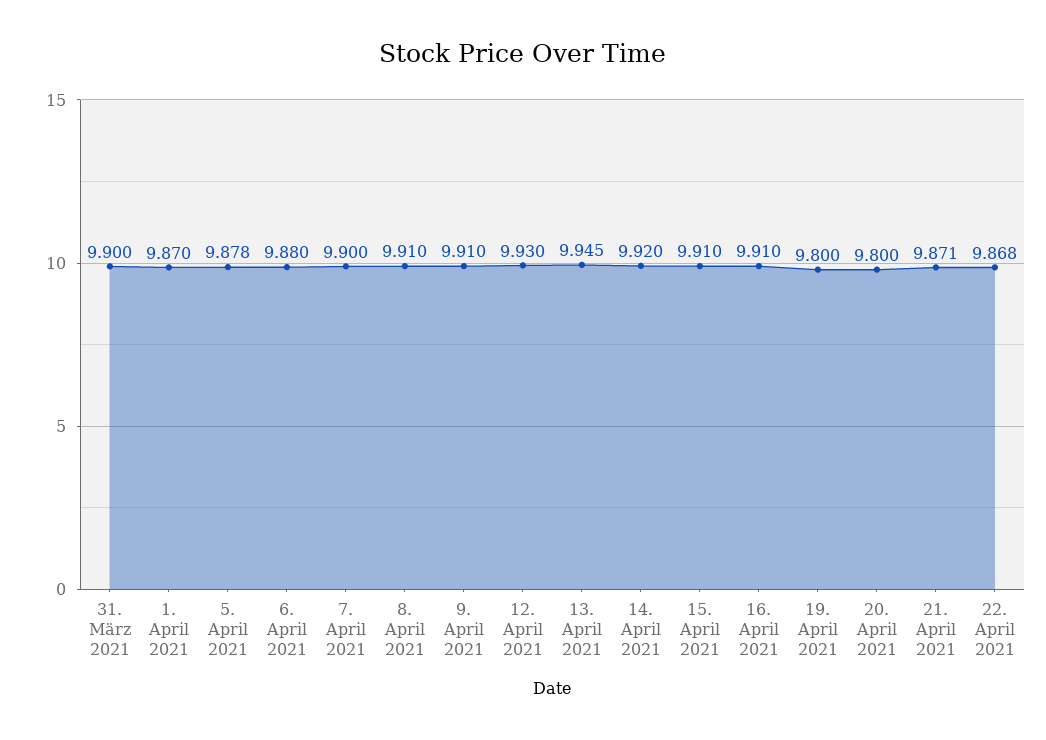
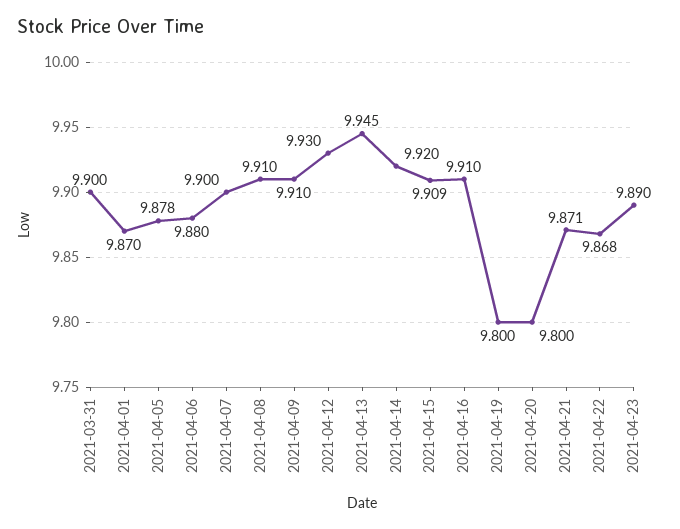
15. April 2021: 9.91 -> 9.909
2021-04-23: none -> 9.89

